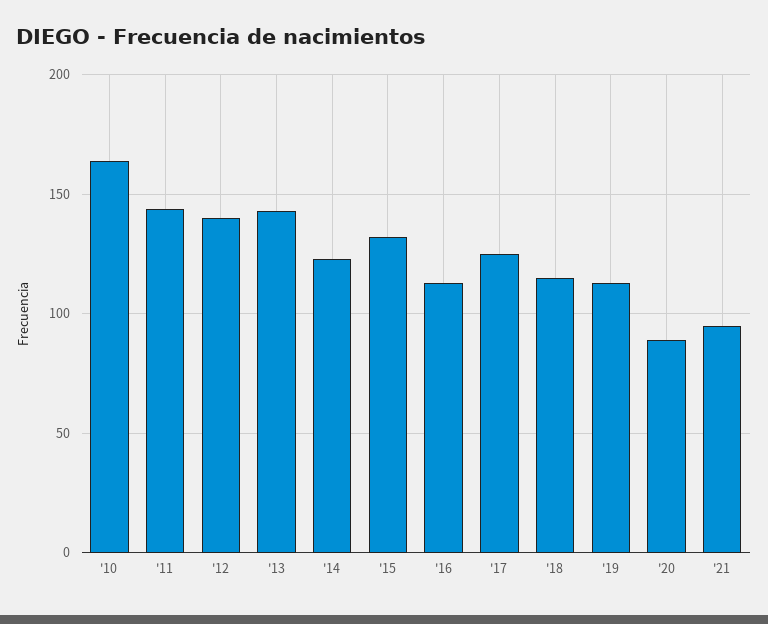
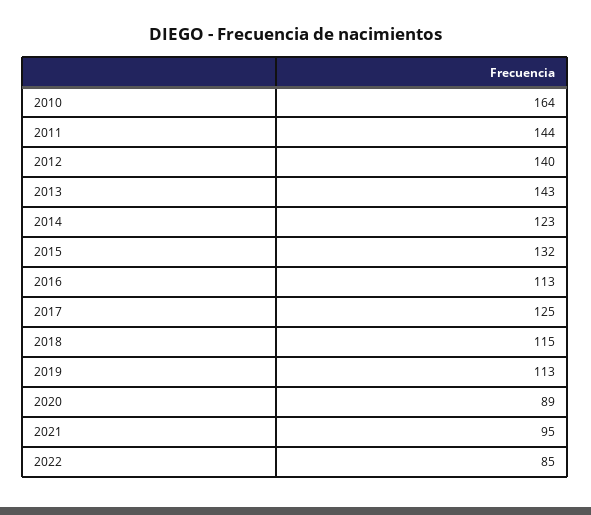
2022: none -> 85

